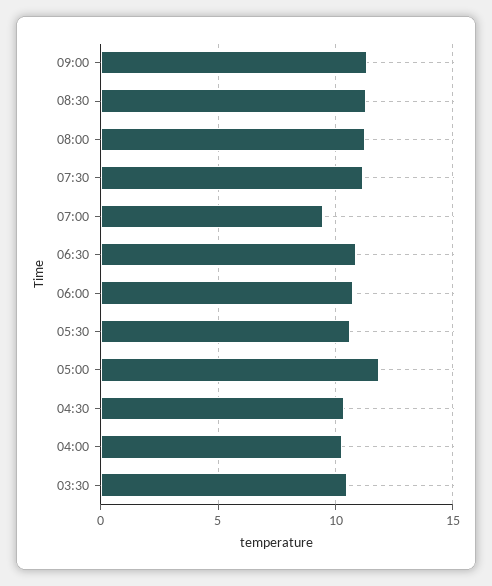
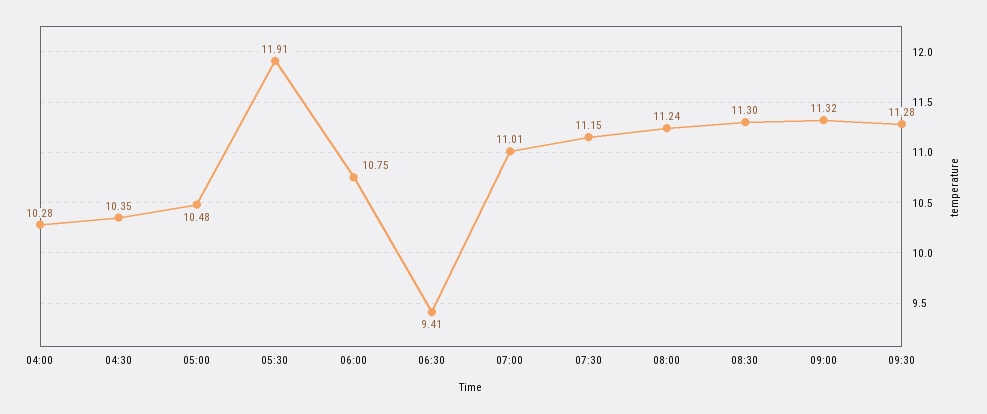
07:00: 9.5 -> 11.01
06:30: 11 -> 9.41
05:30: 10.5 -> 11.91
05:00: 12 -> 10.48
03:30: 10.5 -> none
09:30: none -> 11.28

